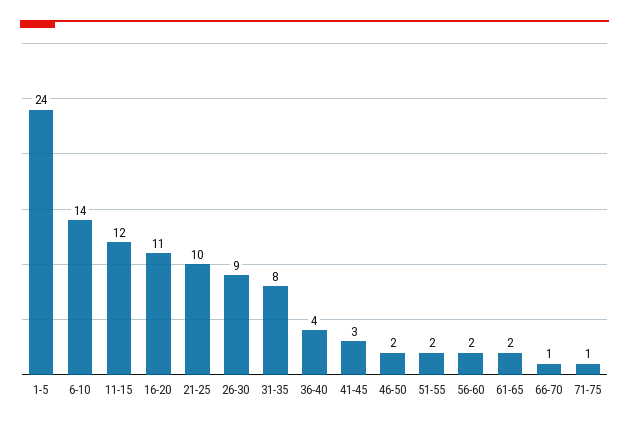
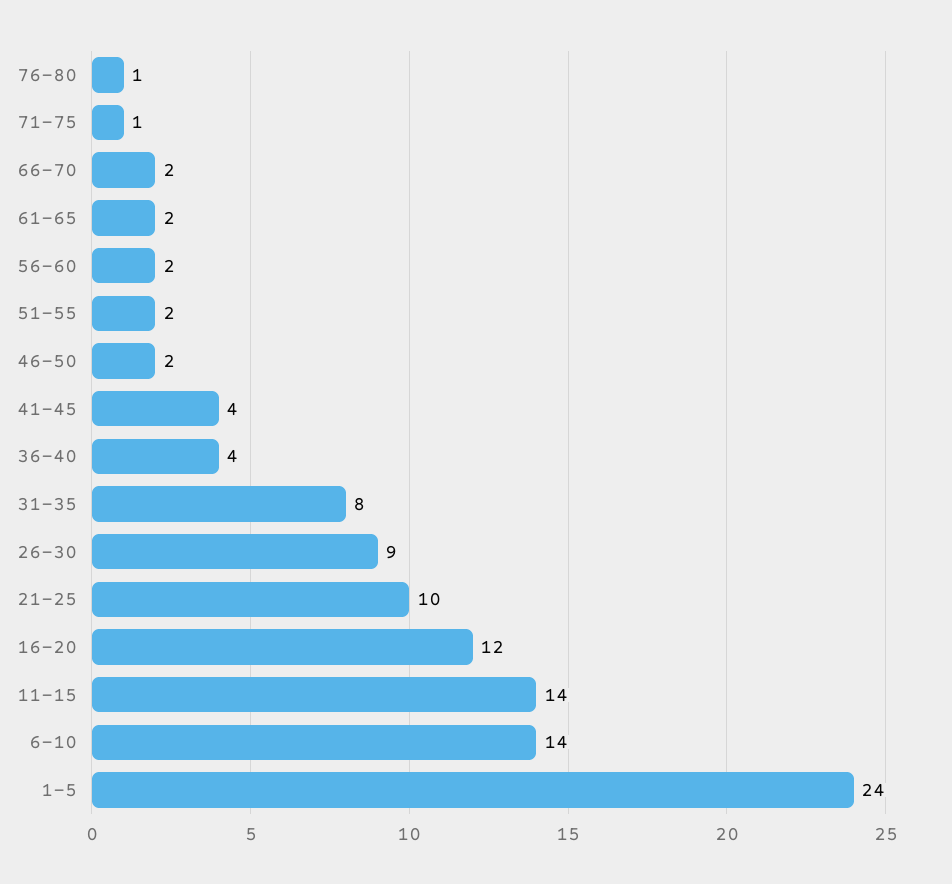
11-15: 12 -> 14
16-20: 11 -> 12
41-45: 3 -> 4
66-70: 1 -> 2
76-80: none -> 1

